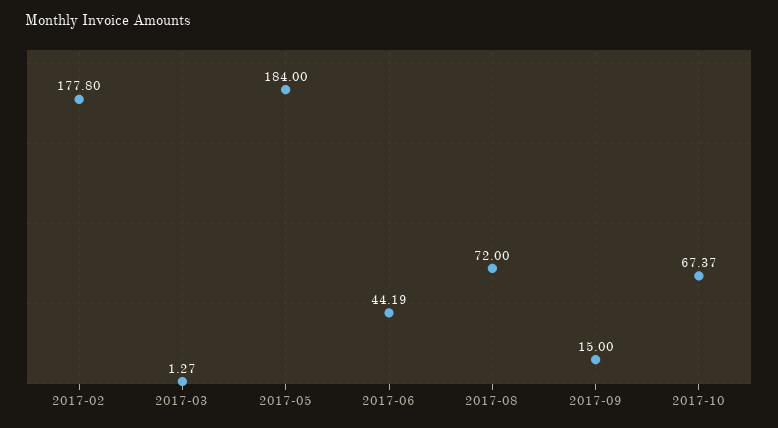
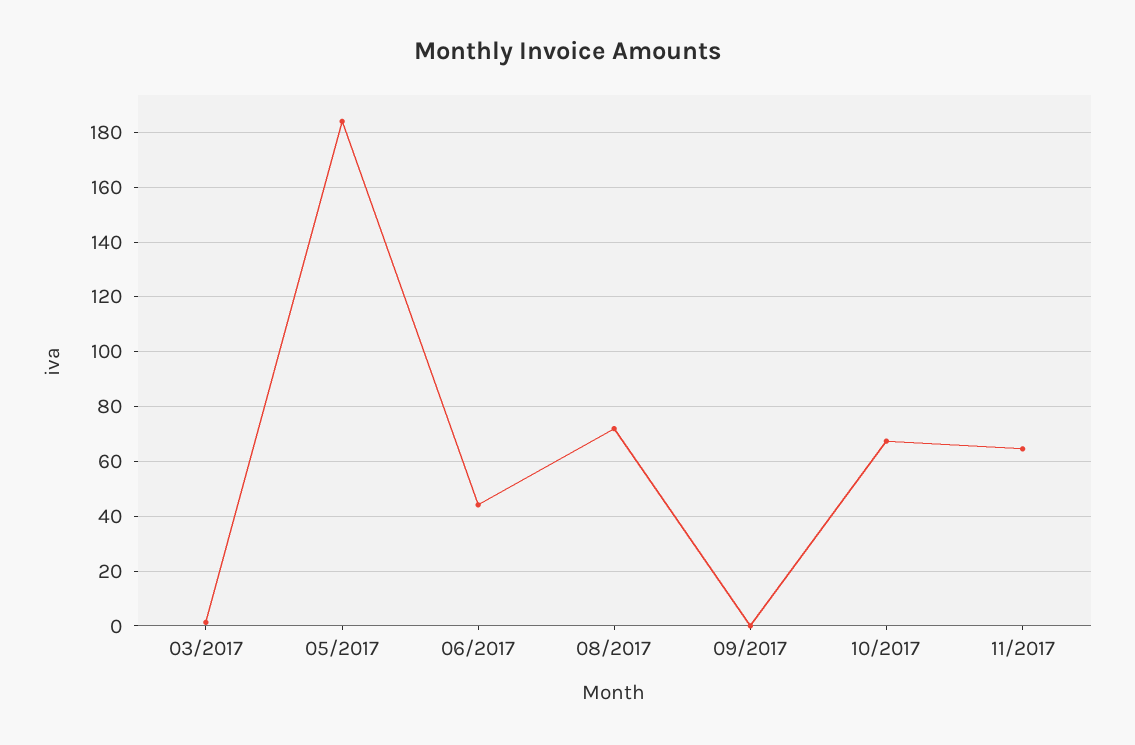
2017-02: 177.8 -> none
2017-09: 15 -> 0
11/2017: none -> 65

